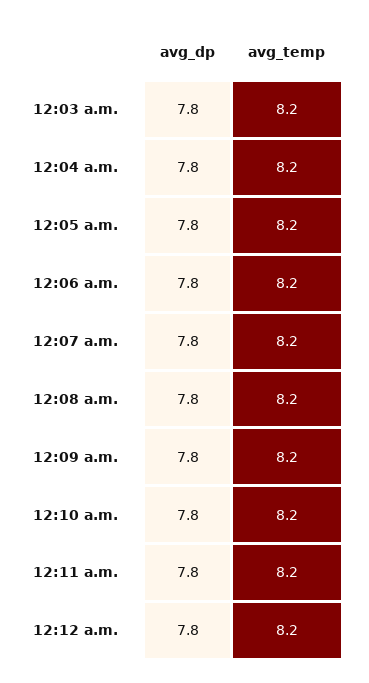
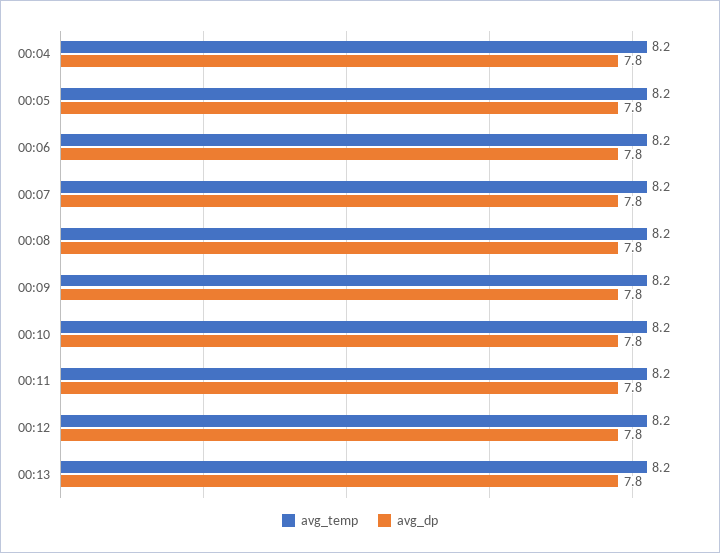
avg_dp, 12:03 a.m.: 7.8 -> none
avg_temp, 12:03 a.m.: 8.2 -> none
avg_temp, 00:13: none -> 8.2
avg_dp, 00:13: none -> 7.8

